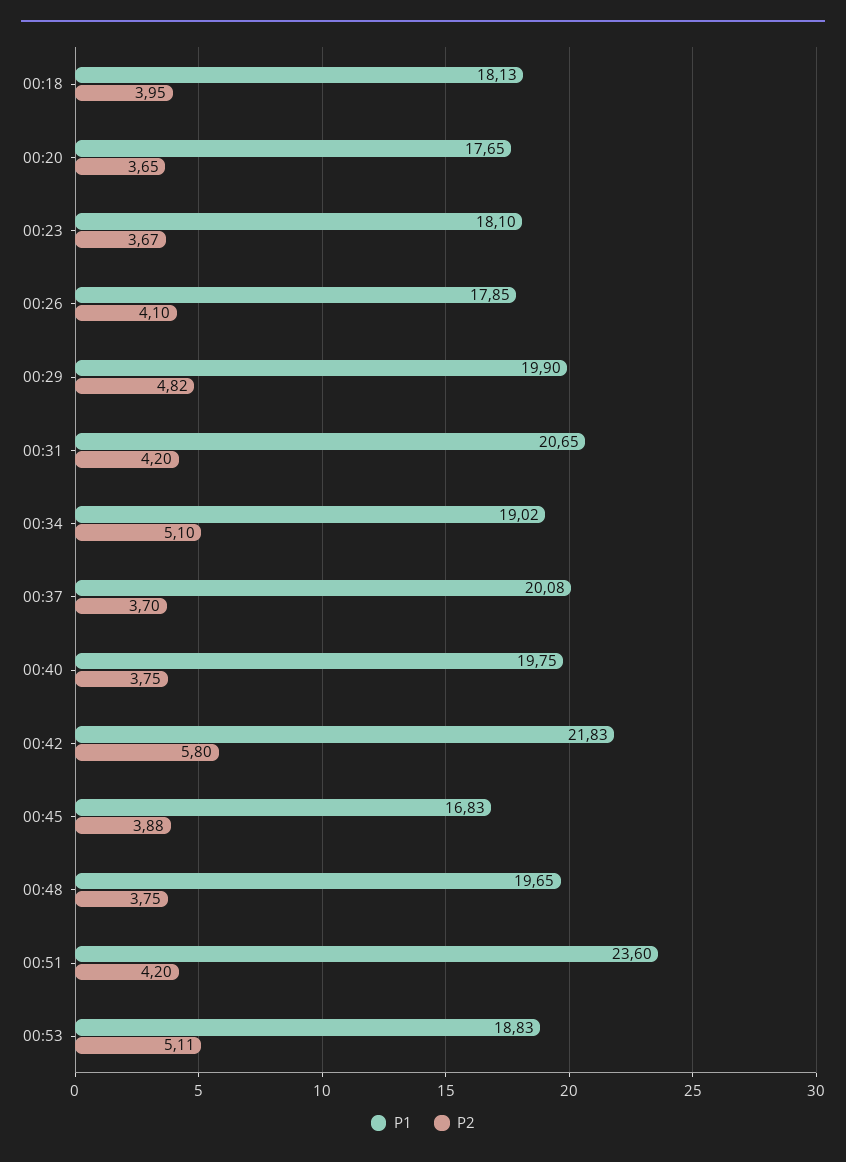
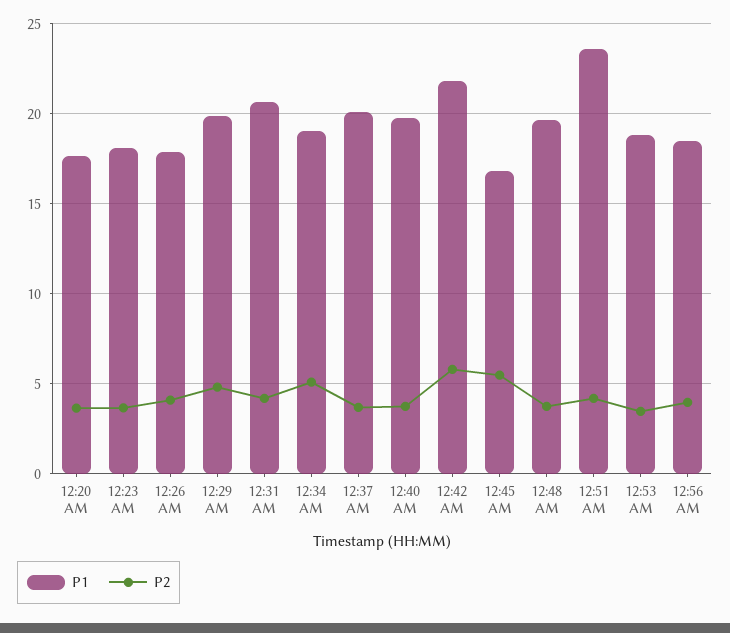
P1, 00:18: 18.13 -> none
P2, 00:18: 3.95 -> none
P2, 00:45: 3.88 -> 5.5
P2, 00:53: 5.11 -> 3.5
P1, 12:56 AM: none -> 18.5
P2, 12:56 AM: none -> 4

